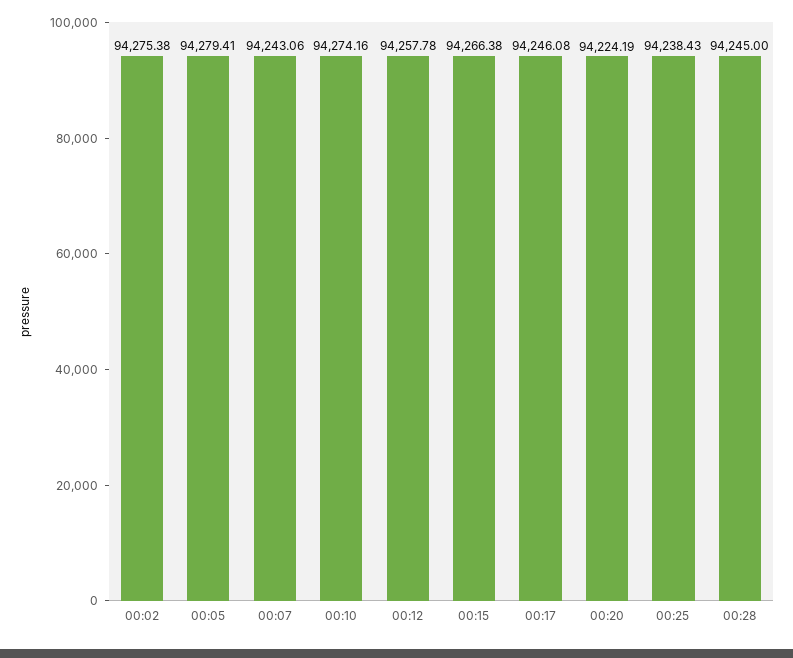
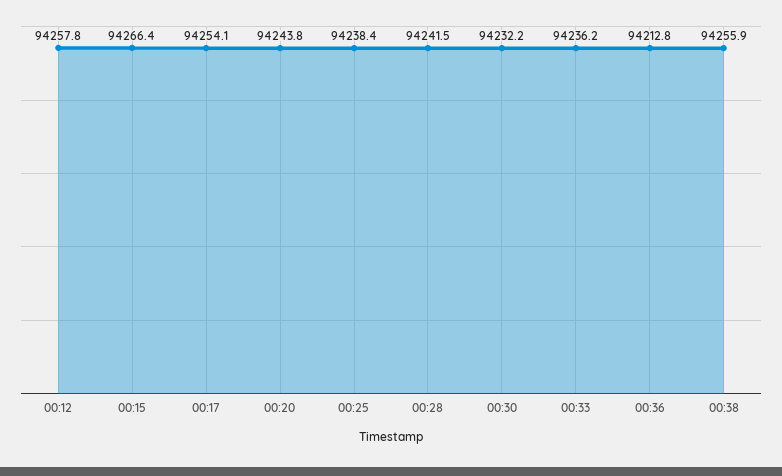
00:02: 94275.38 -> none
00:05: 94279.41 -> none
00:07: 94243.06 -> none
00:10: 94274.16 -> none
00:17: 94246.08 -> 94254.1
00:20: 94224.19 -> 94243.8
00:28: 94245 -> 94241.5
00:30: none -> 94232.2
00:33: none -> 94236.2
00:36: none -> 94212.8
00:38: none -> 94255.9

